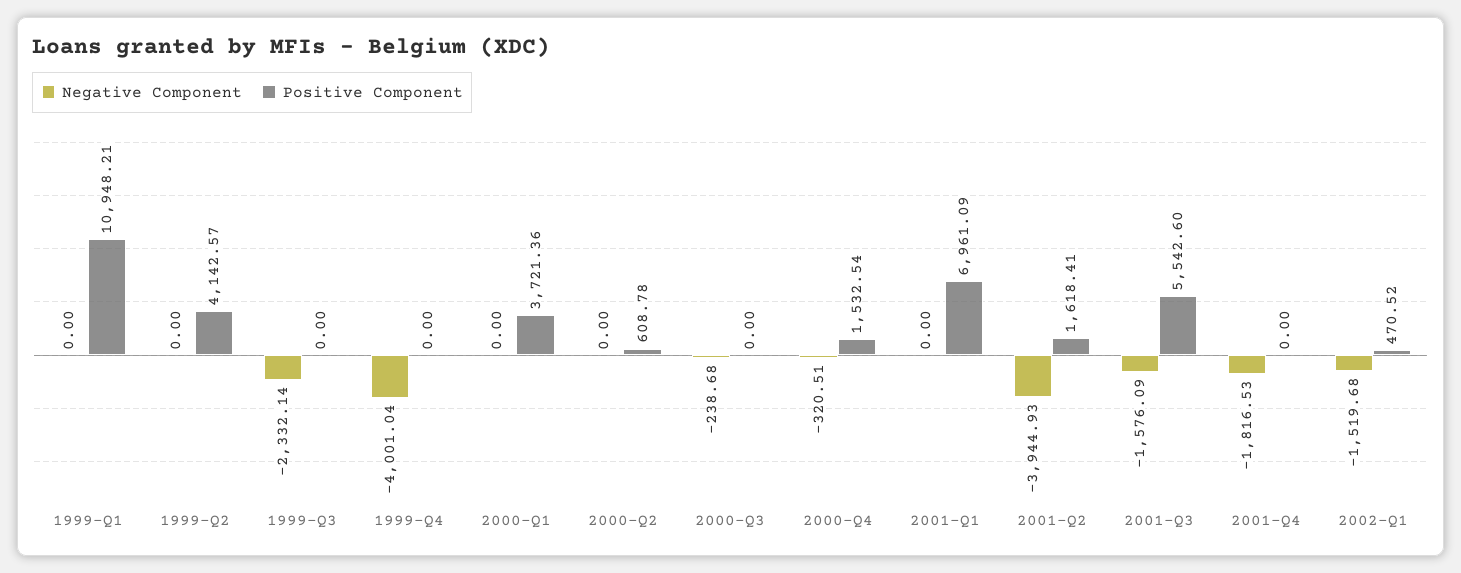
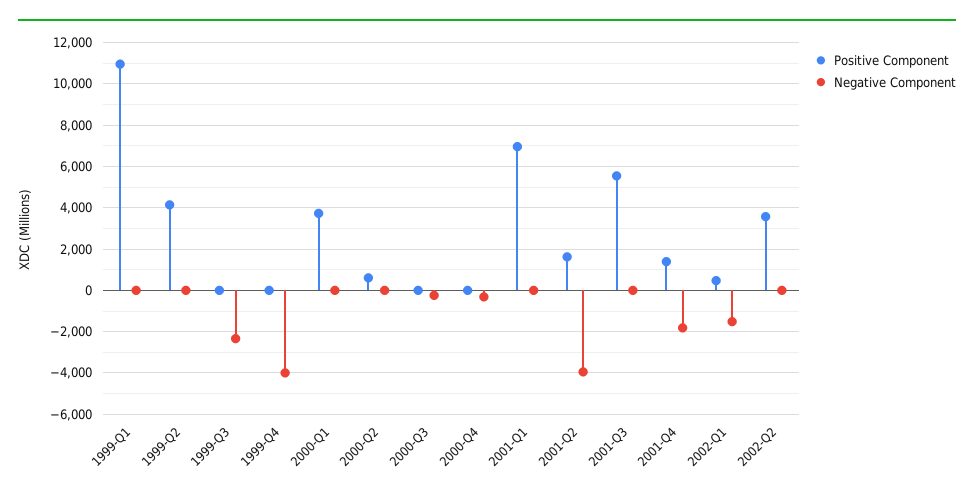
Positive Component, 2000-Q4: 1532.54 -> 0
Negative Component, 2001-Q3: -1576.09 -> 0
Positive Component, 2001-Q4: 0 -> 1500
Positive Component, 2002-Q2: none -> 3500
Negative Component, 2002-Q2: none -> 0

